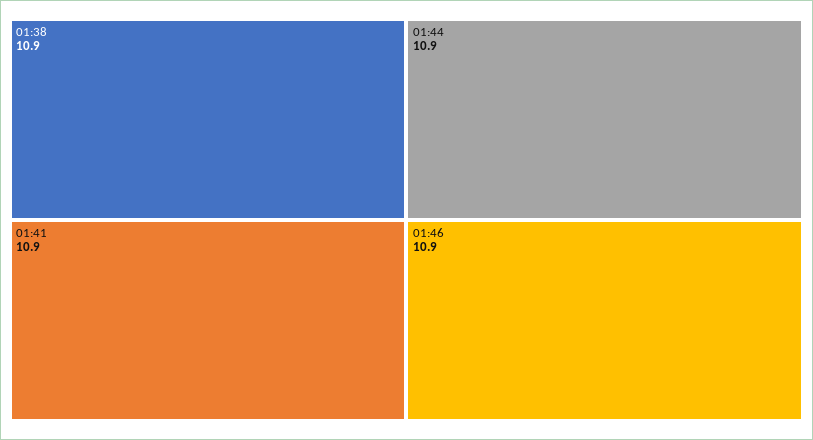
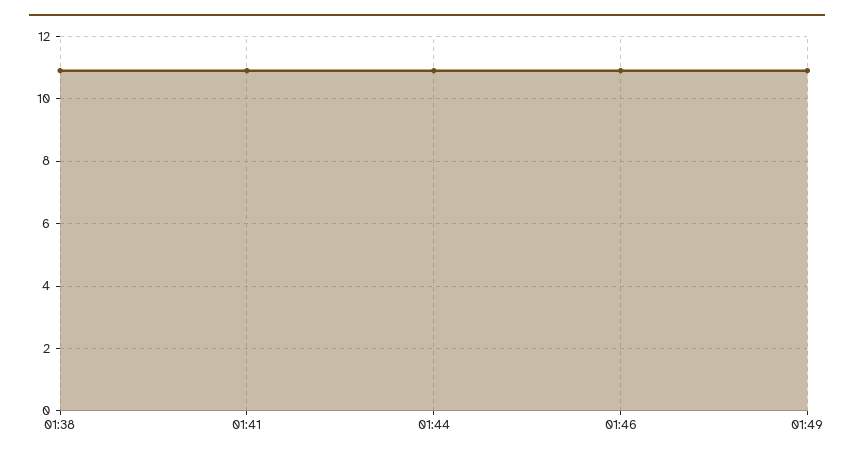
01:49: none -> 11

